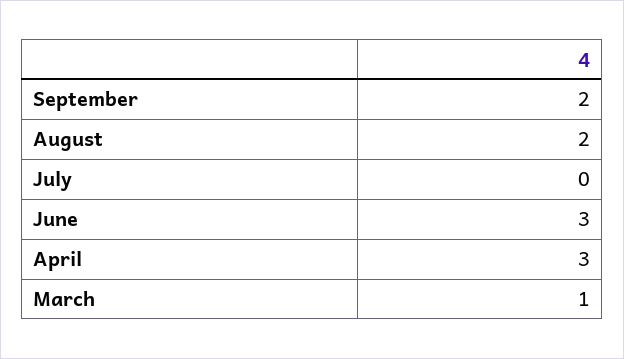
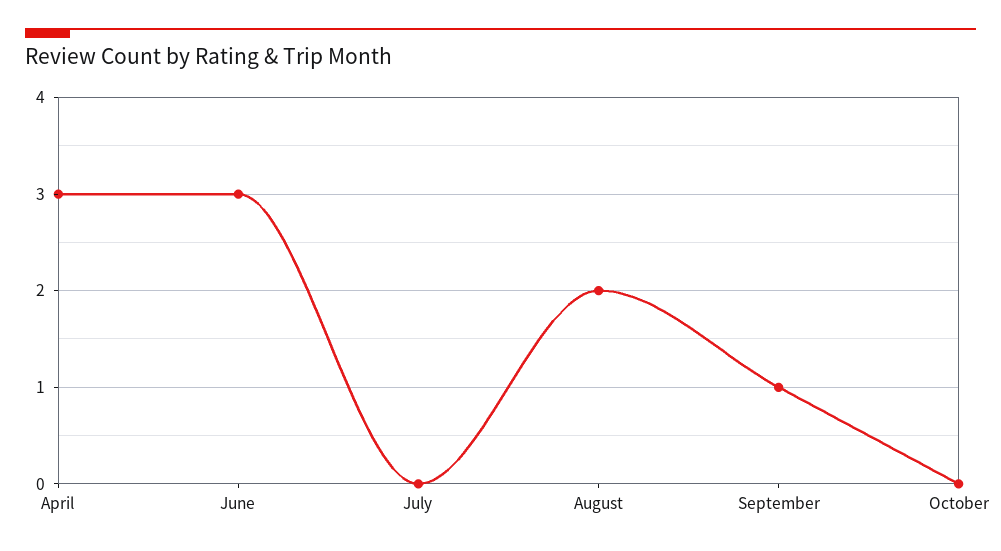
September: 2 -> 1
March: 1 -> none
October: none -> 0

